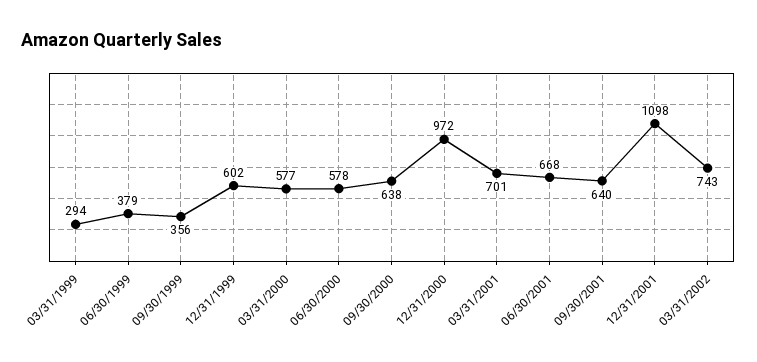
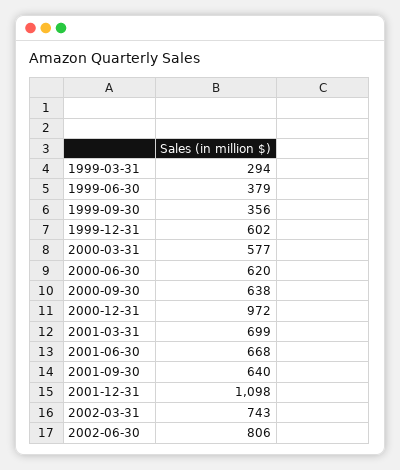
06/30/2000: 578 -> 620
03/31/2001: 701 -> 699
2002-06-30: none -> 806

